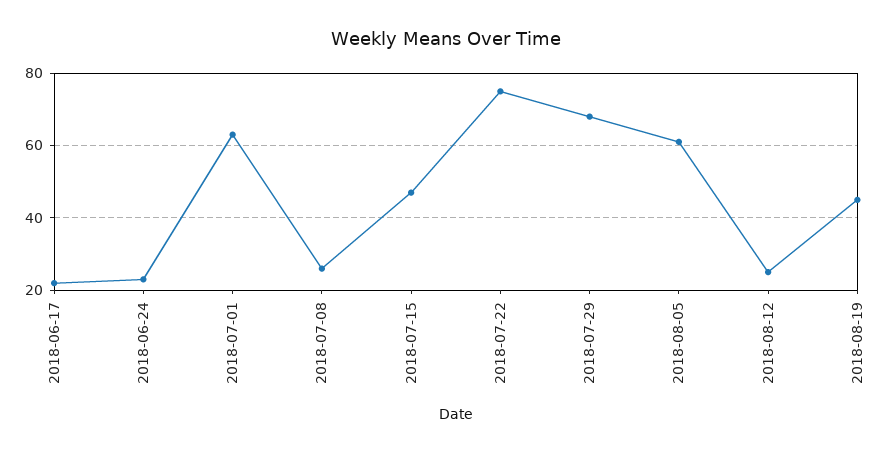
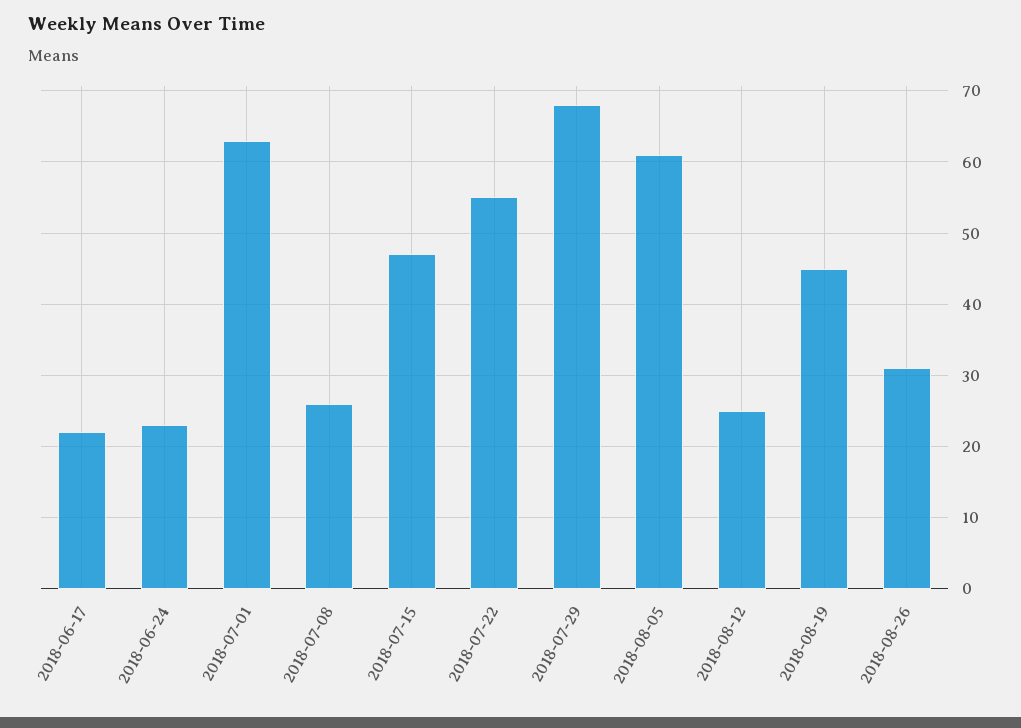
2018-07-22: 75 -> 55
2018-08-26: none -> 31

